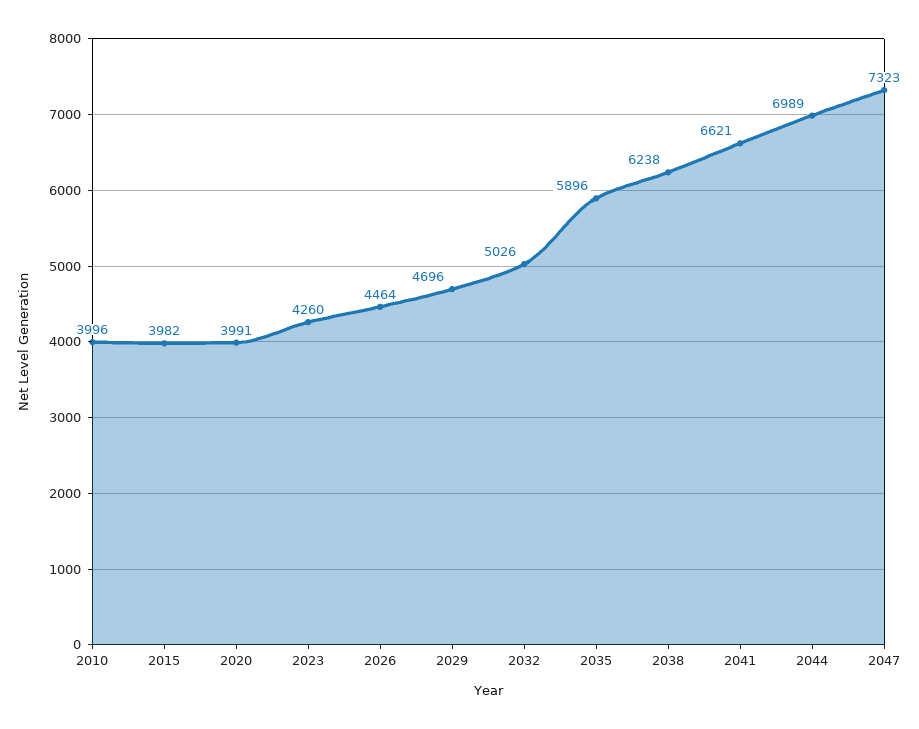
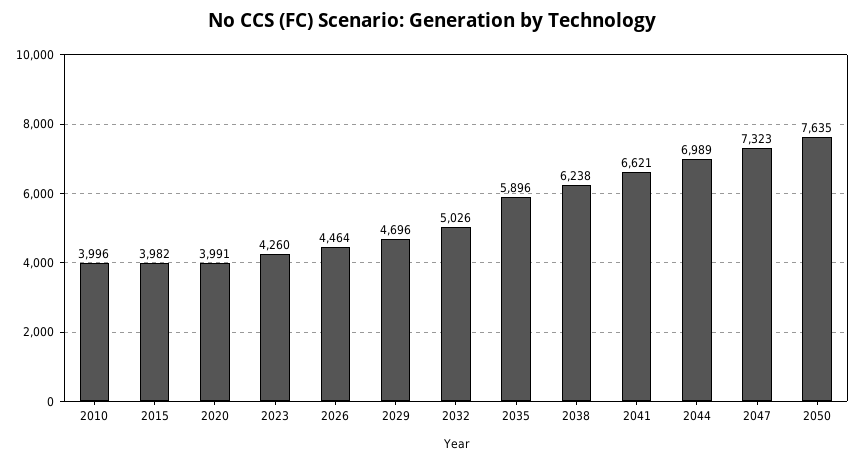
2050: none -> 7635

